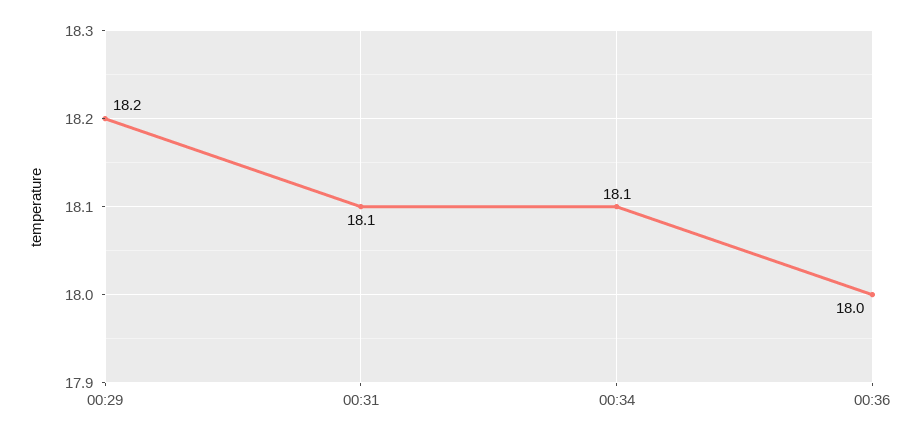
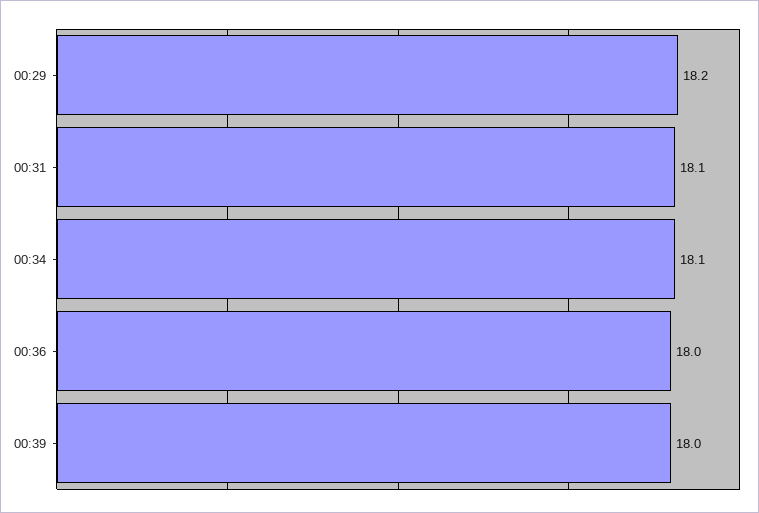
00:39: none -> 18

